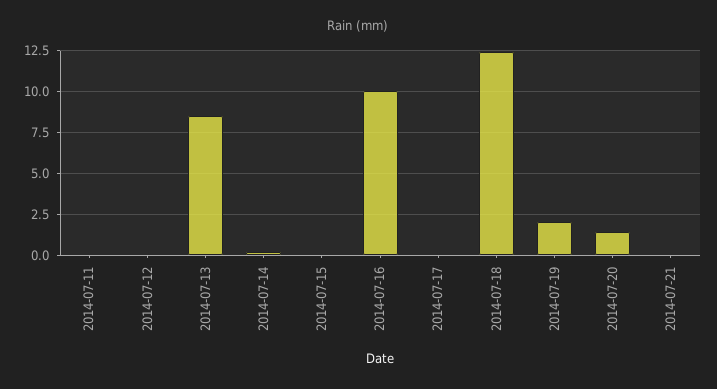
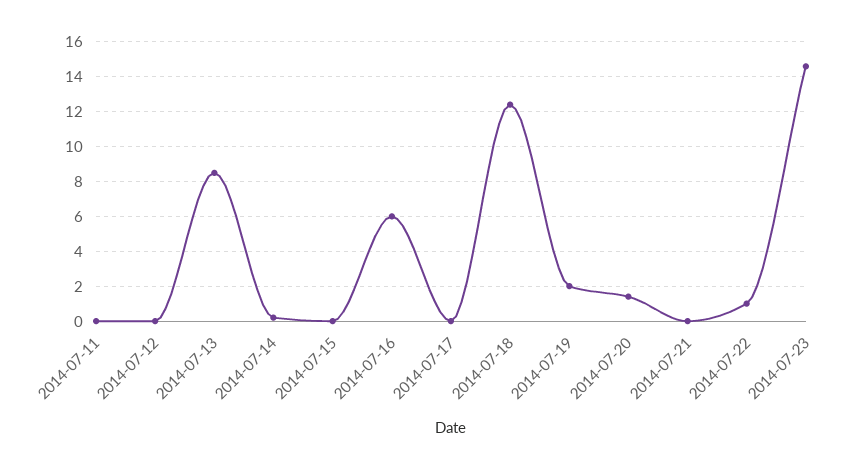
2014-07-16: 10 -> 6
2014-07-22: none -> 1
2014-07-23: none -> 14.5

